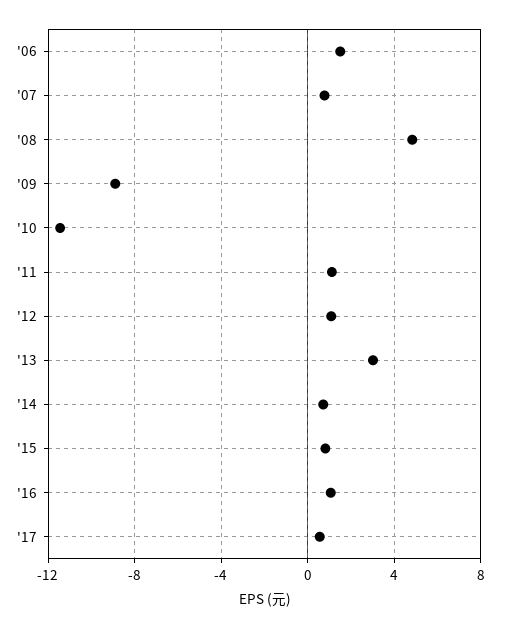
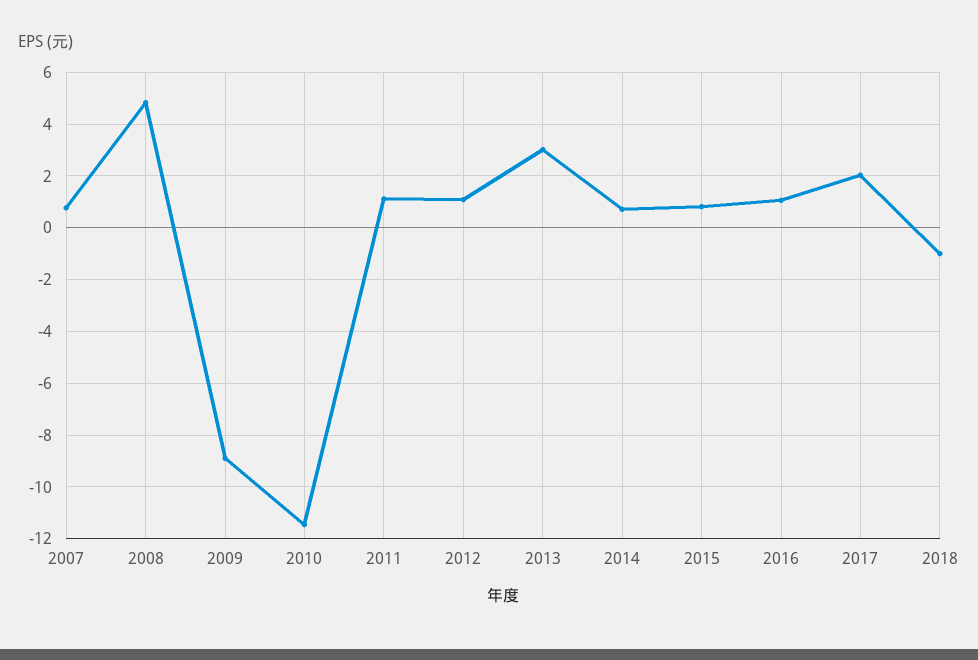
'06: 1.5 -> none
'17: 0.5 -> 2
2018: none -> -1

